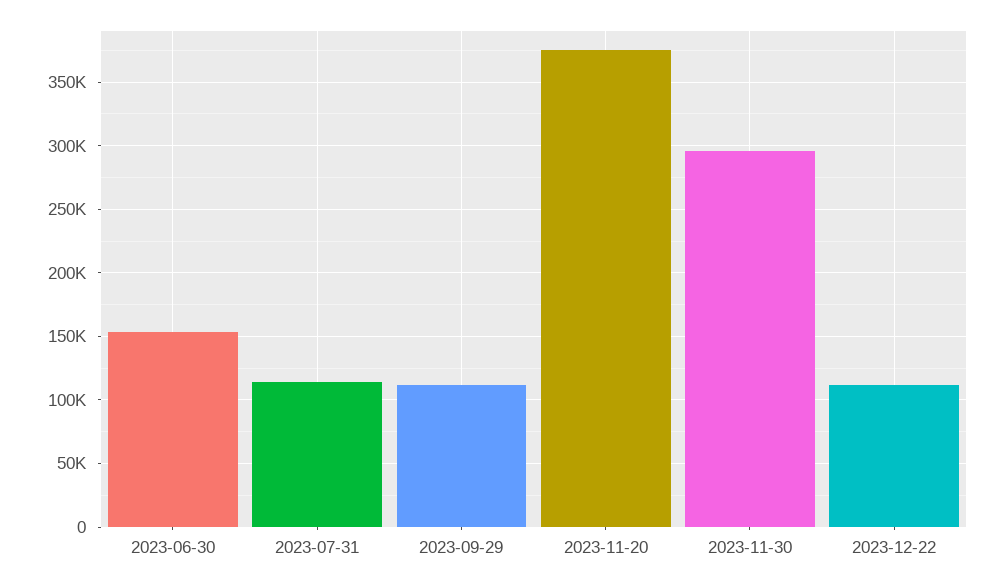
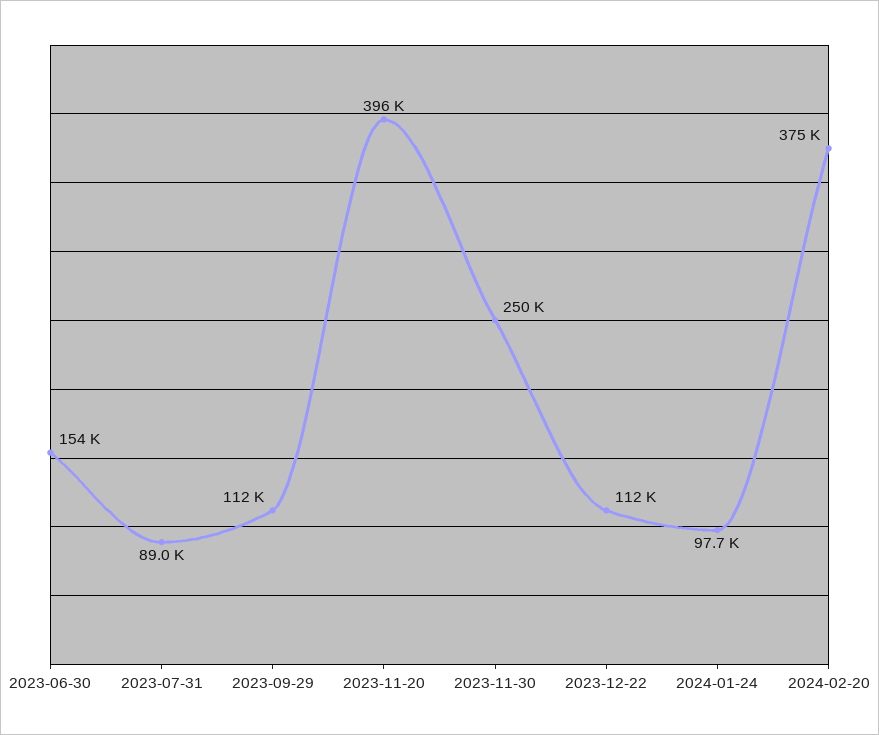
2023-07-31: 115000 -> 89000
2023-11-20: 375000 -> 396000
2023-11-30: 295000 -> 250000
2024-01-24: none -> 97700
2024-02-20: none -> 375000

